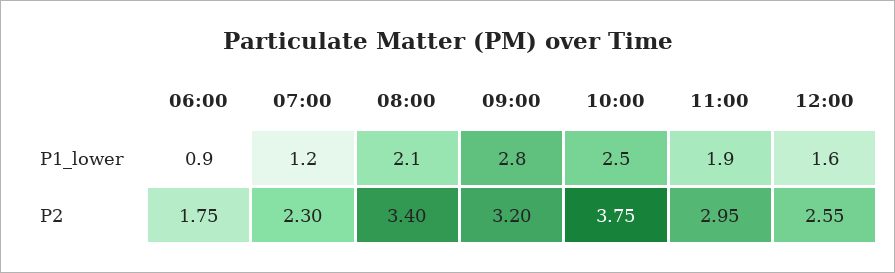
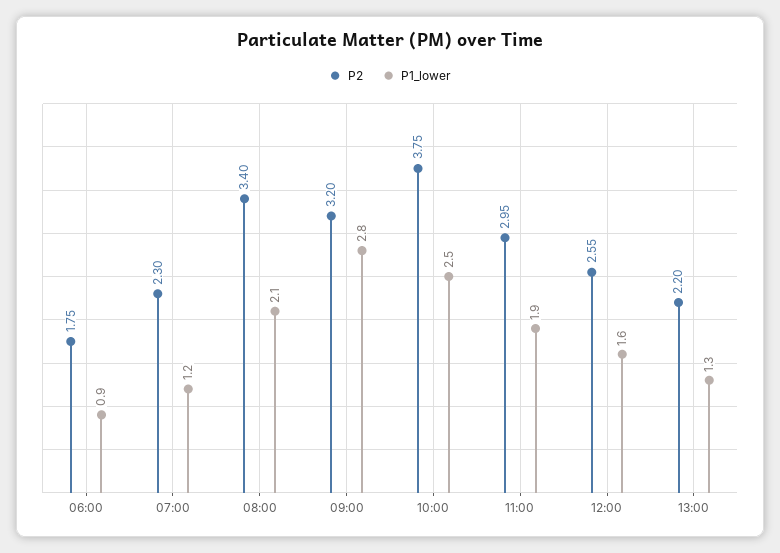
P2, 13:00: none -> 2.2
P1_lower, 13:00: none -> 1.3

